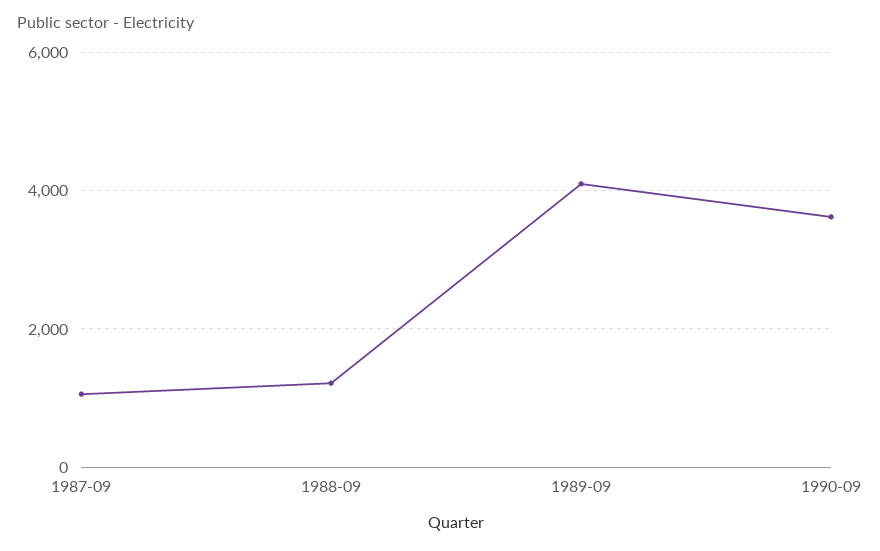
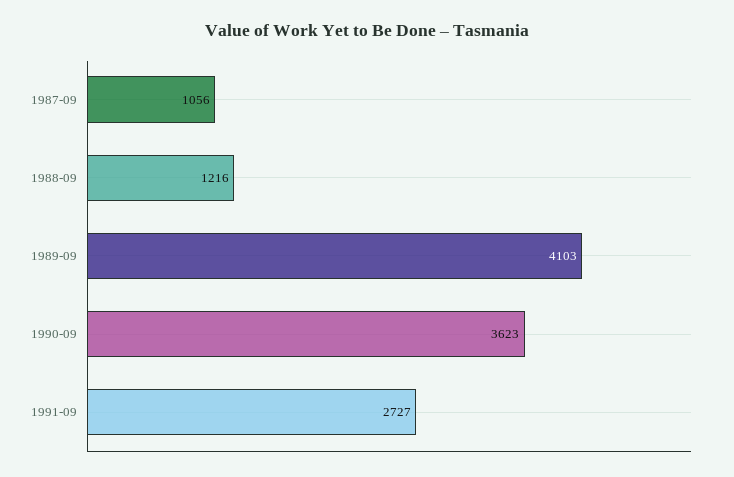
1991-09: none -> 2727

